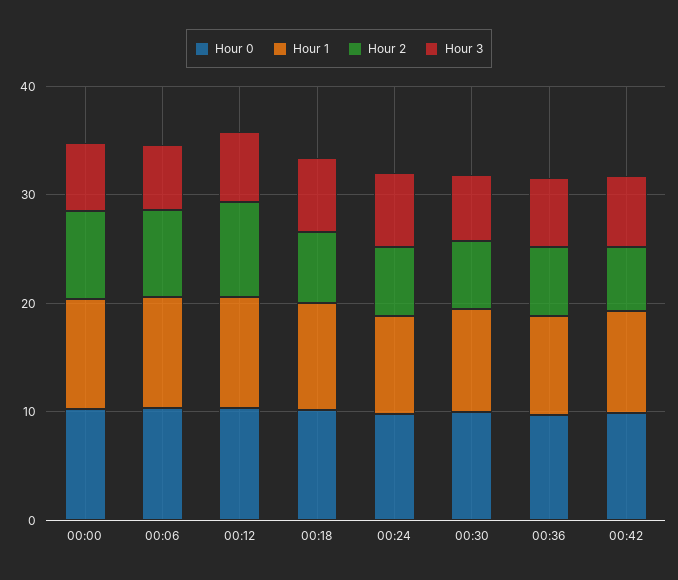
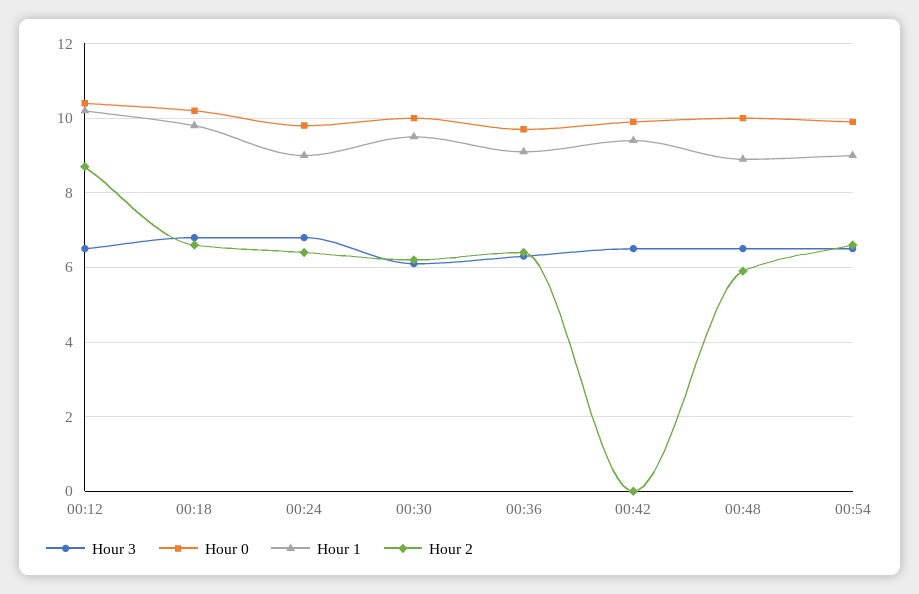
Hour 0, 00:00: 10 -> none
Hour 1, 00:00: 10 -> none
Hour 2, 00:00: 8 -> none
Hour 3, 00:00: 6 -> none
Hour 0, 00:06: 10 -> none
Hour 1, 00:06: 10 -> none
Hour 2, 00:06: 8 -> none
Hour 3, 00:06: 6 -> none
Hour 2, 00:42: 6 -> 0
Hour 3, 00:48: none -> 6.5
Hour 0, 00:48: none -> 10
Hour 1, 00:48: none -> 9
Hour 2, 00:48: none -> 6
Hour 3, 00:54: none -> 6.5
Hour 0, 00:54: none -> 10
Hour 1, 00:54: none -> 9
Hour 2, 00:54: none -> 6.5

